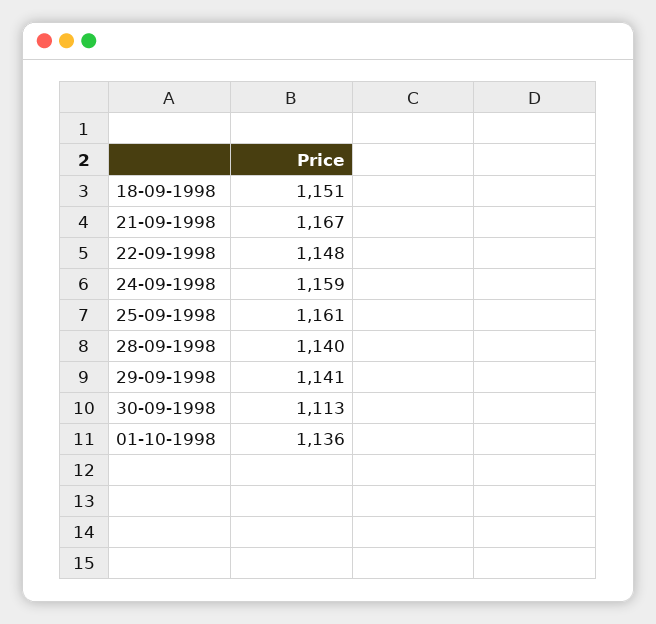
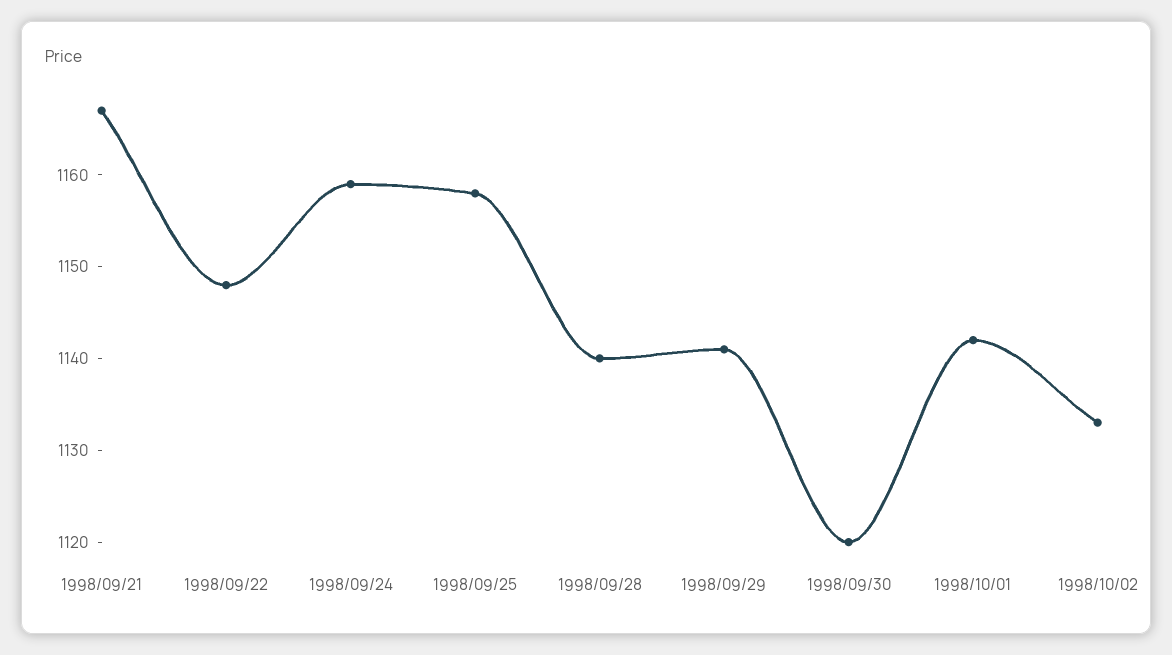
18-09-1998: 1151 -> none
25-09-1998: 1161 -> 1158
30-09-1998: 1113 -> 1120
01-10-1998: 1136 -> 1142
1998/10/02: none -> 1133

